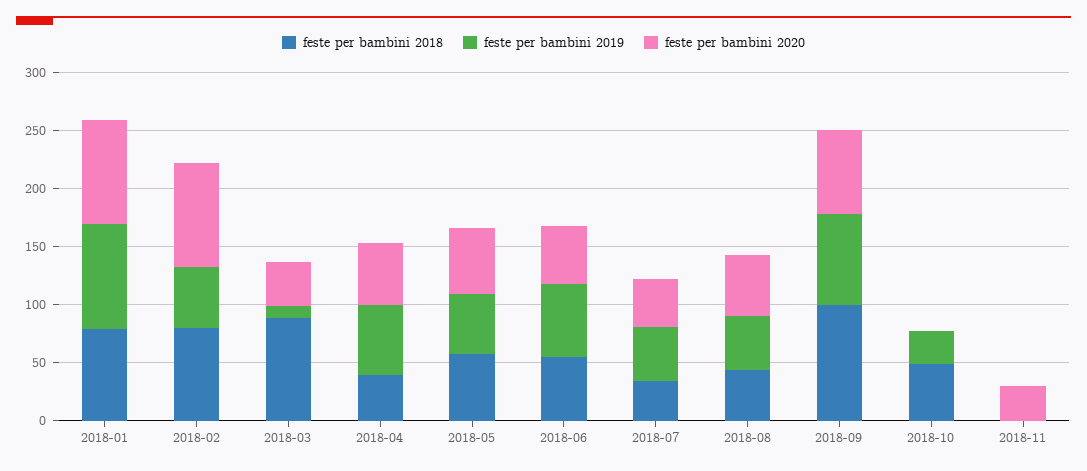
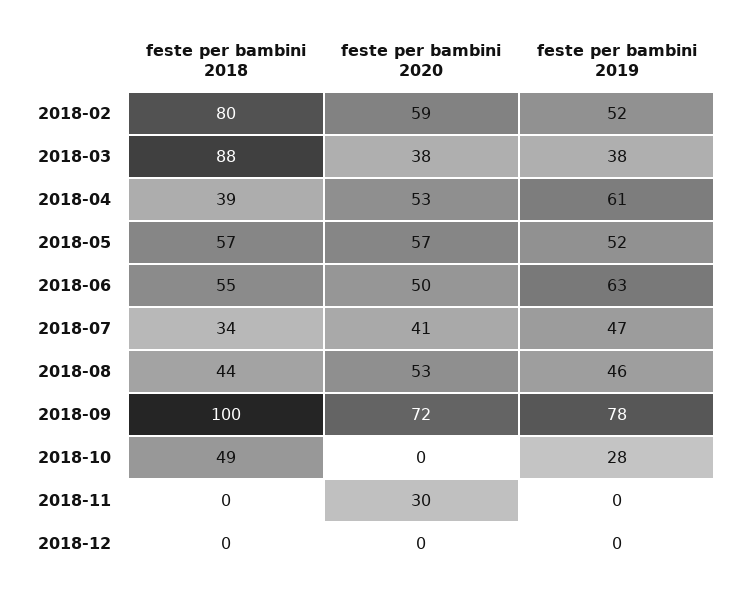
feste per bambini 2018, 2018-01: 80 -> none
feste per bambini 2019, 2018-01: 90 -> none
feste per bambini 2020, 2018-01: 90 -> none
feste per bambini 2020, 2018-02: 90 -> 59
feste per bambini 2019, 2018-03: 10 -> 38
feste per bambini 2018, 2018-12: none -> 0
feste per bambini 2020, 2018-12: none -> 0
feste per bambini 2019, 2018-12: none -> 0

